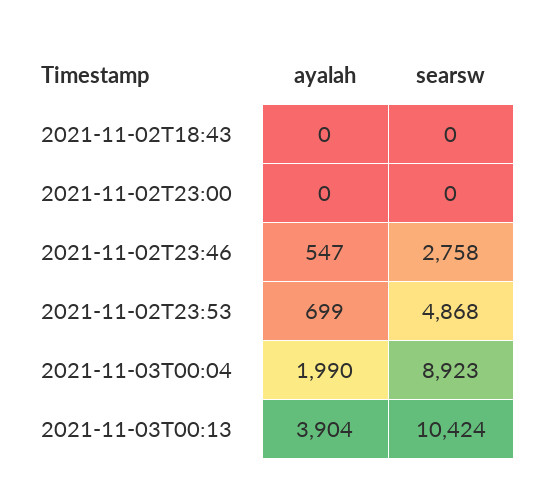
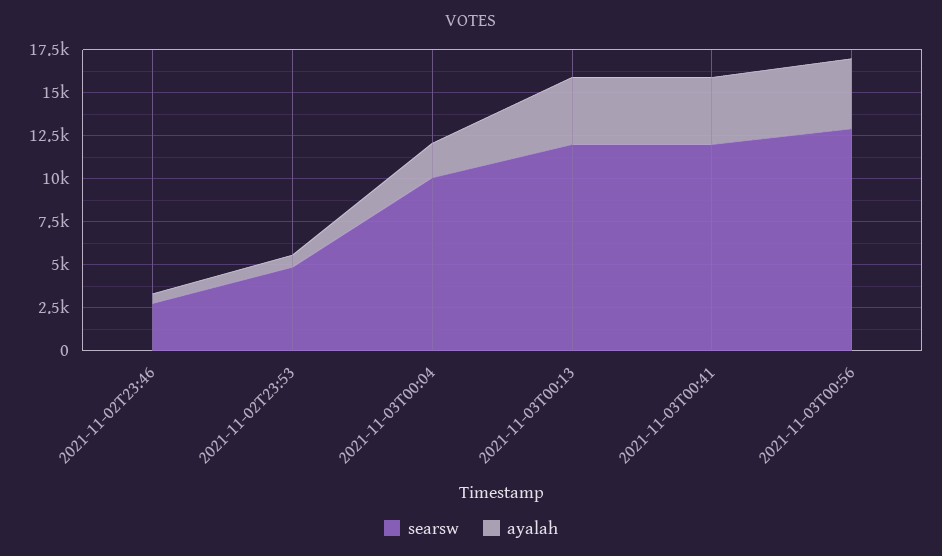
ayalah, 2021-11-02T18:43: 0 -> none
searsw, 2021-11-02T18:43: 0 -> none
ayalah, 2021-11-02T23:00: 0 -> none
searsw, 2021-11-02T23:00: 0 -> none
searsw, 2021-11-03T00:04: 8923 -> 10000
searsw, 2021-11-03T00:13: 10424 -> 12000
searsw, 2021-11-03T00:41: none -> 12000
ayalah, 2021-11-03T00:41: none -> 4000
searsw, 2021-11-03T00:56: none -> 13000
ayalah, 2021-11-03T00:56: none -> 4000

